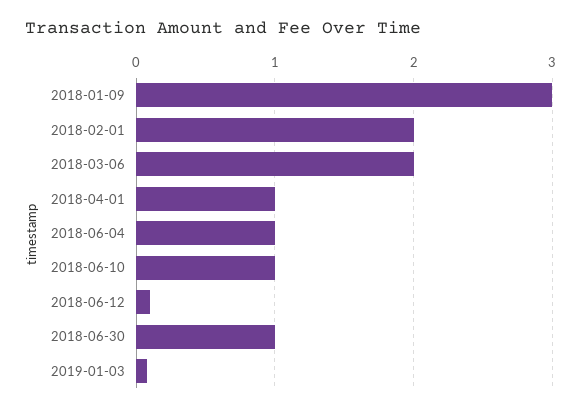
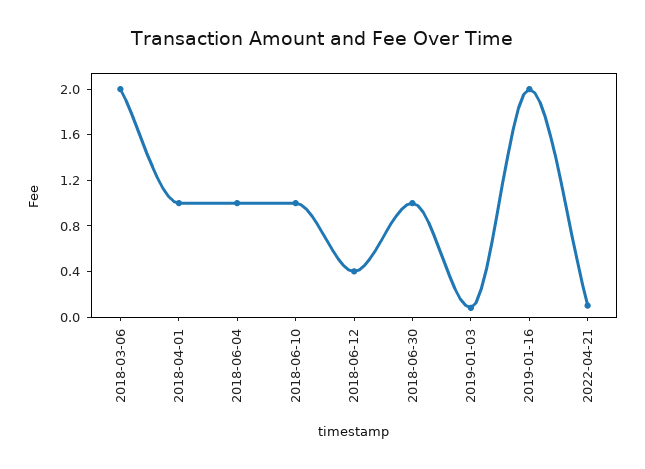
2018-01-09: 3 -> none
2018-02-01: 2 -> none
2018-06-12: 0.1 -> 0.4
2019-01-16: none -> 2
2022-04-21: none -> 0.1

